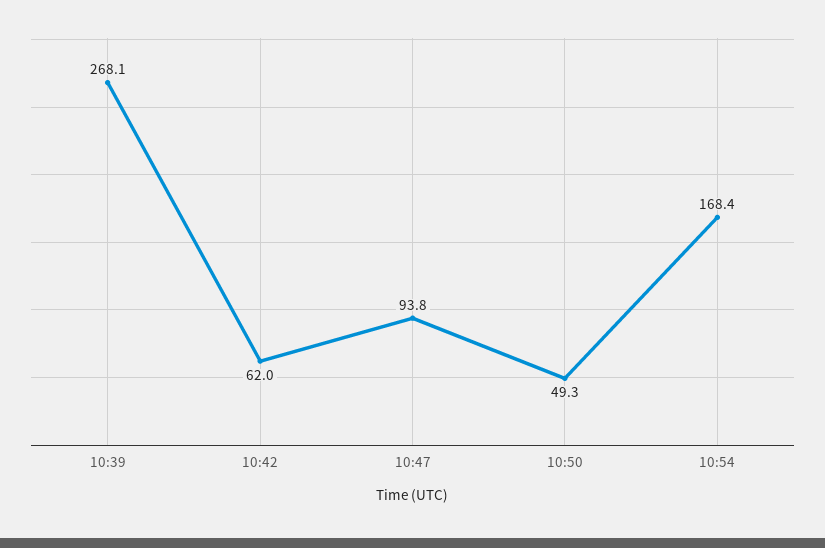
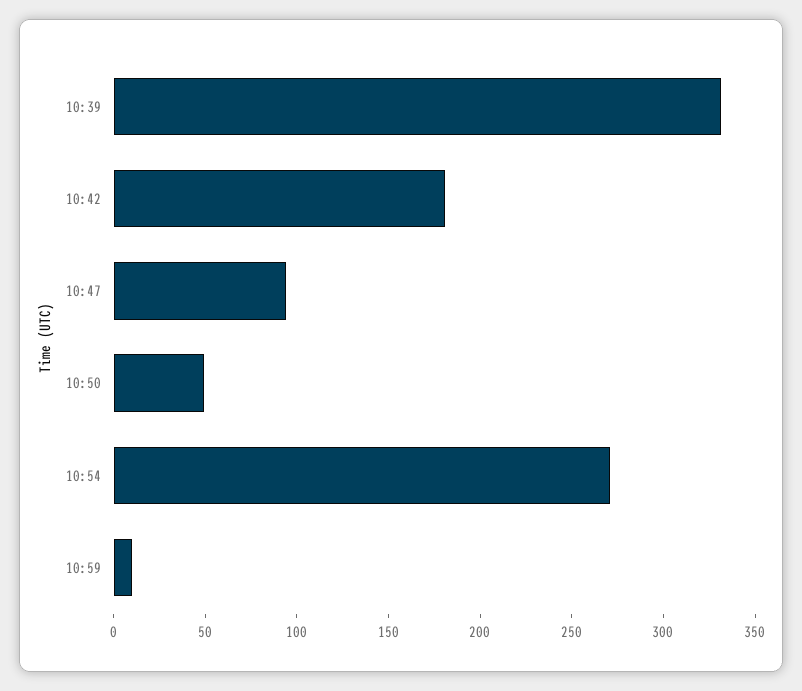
10:39: 268.1 -> 330
10:42: 62 -> 180
10:54: 168.4 -> 270
10:59: none -> 10

